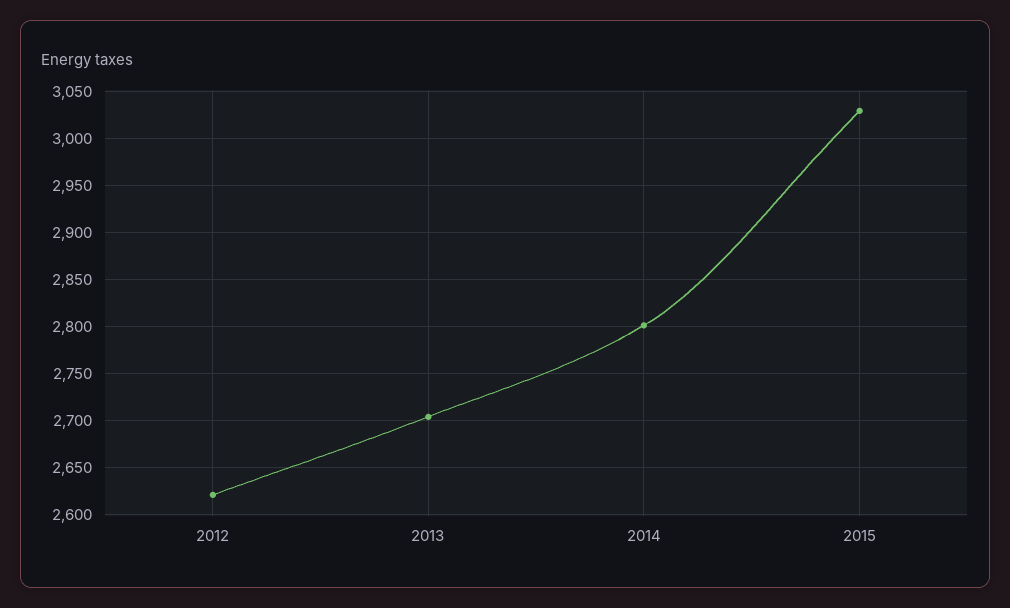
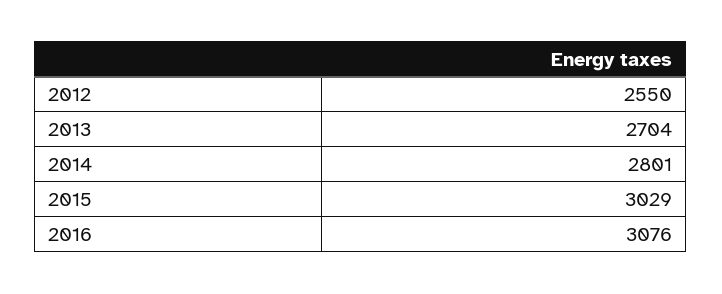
2012: 2620 -> 2550
2016: none -> 3076

